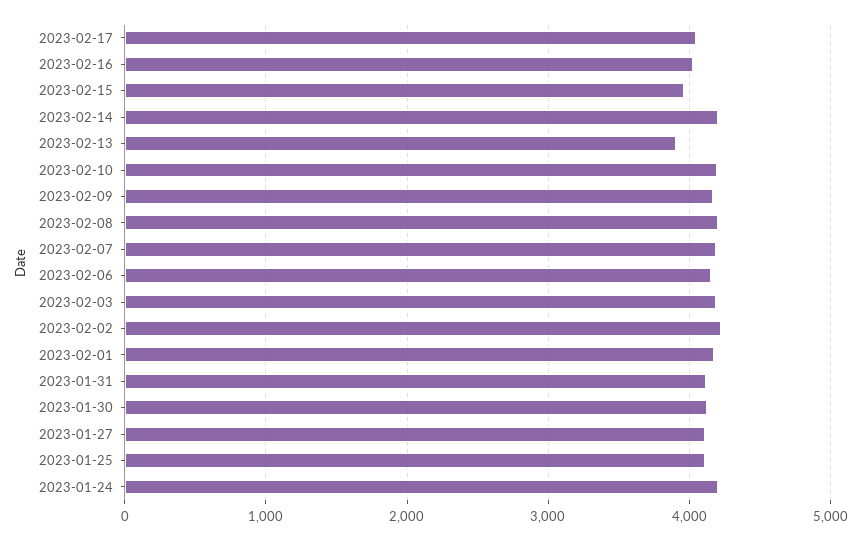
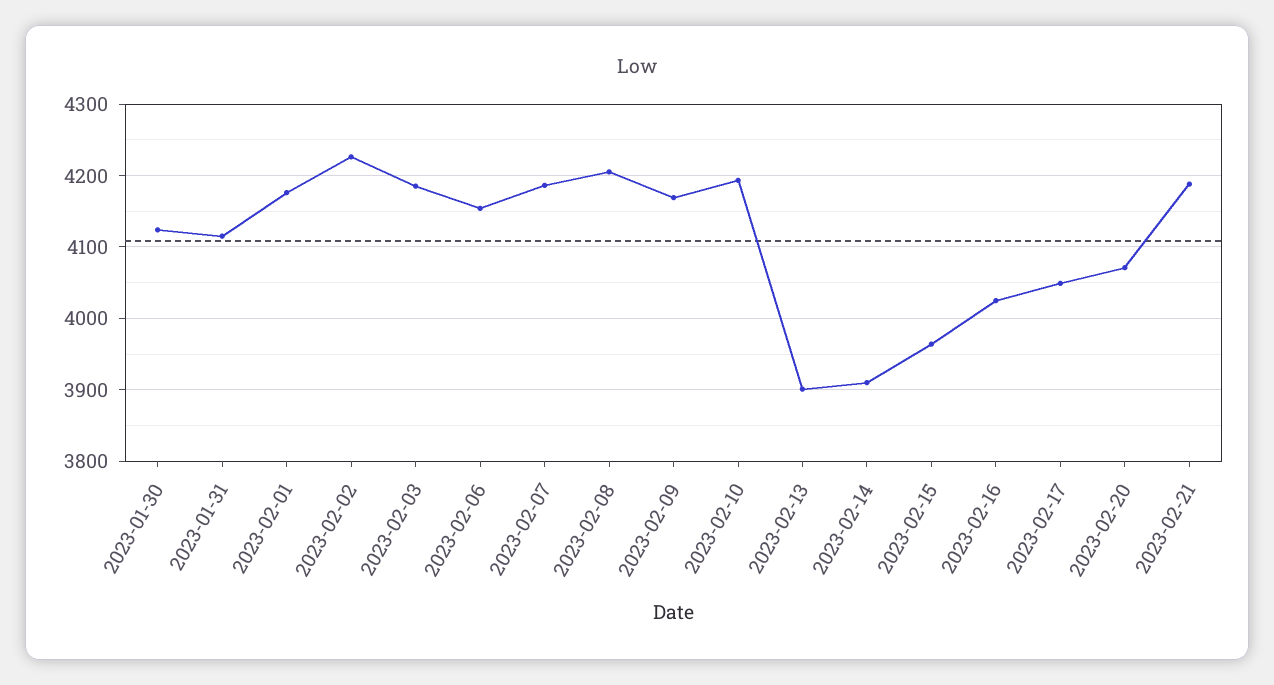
2023-02-14: 4200 -> 3910
2023-01-27: 4100 -> none
2023-01-25: 4100 -> none
2023-01-24: 4200 -> none
2023-02-20: none -> 4070
2023-02-21: none -> 4190

